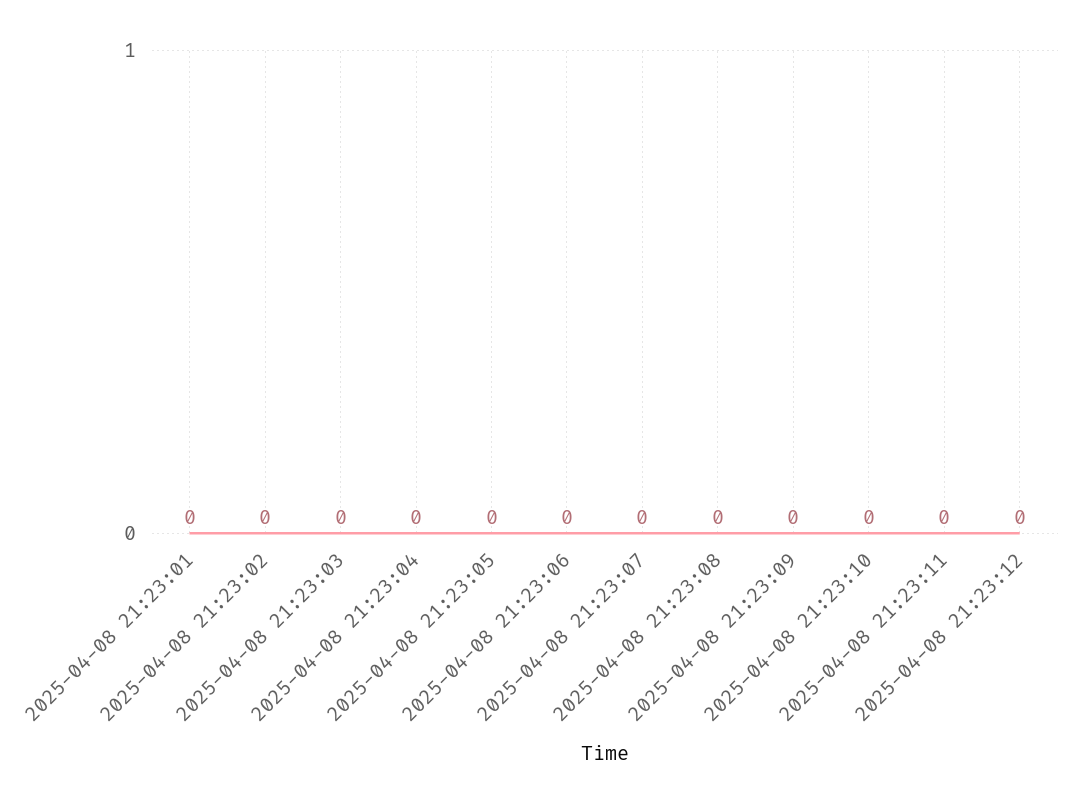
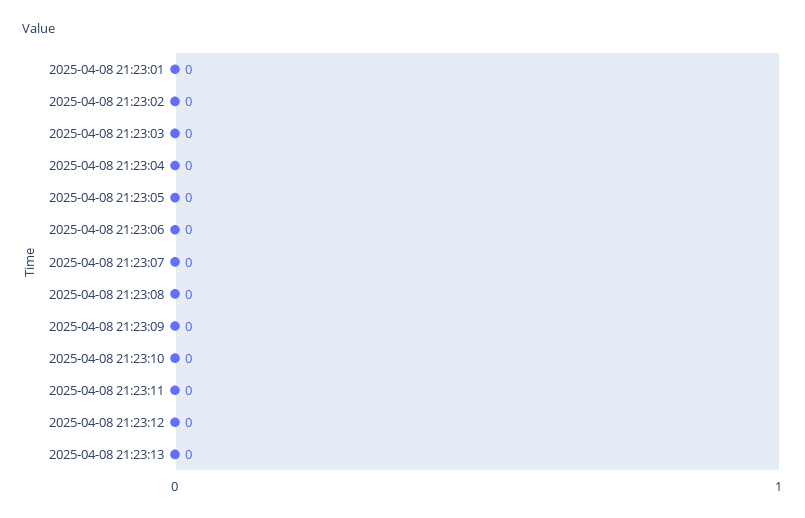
2025-04-08 21:23:13: none -> 0

